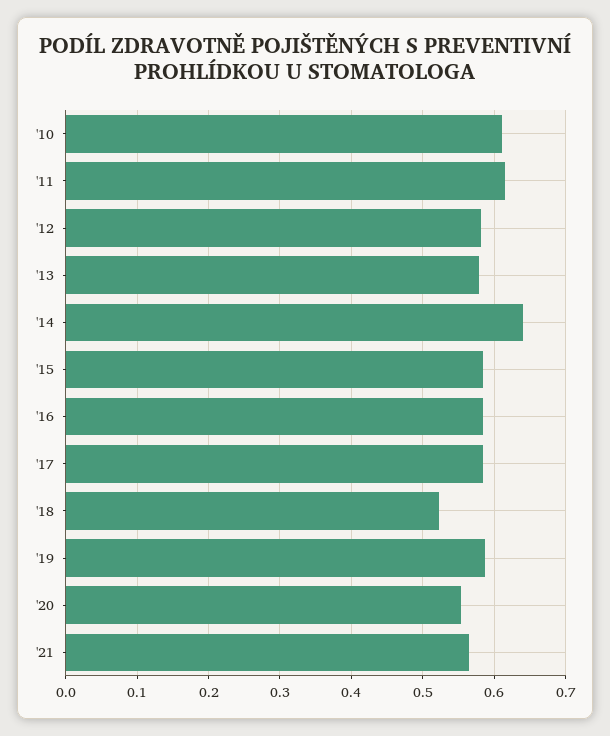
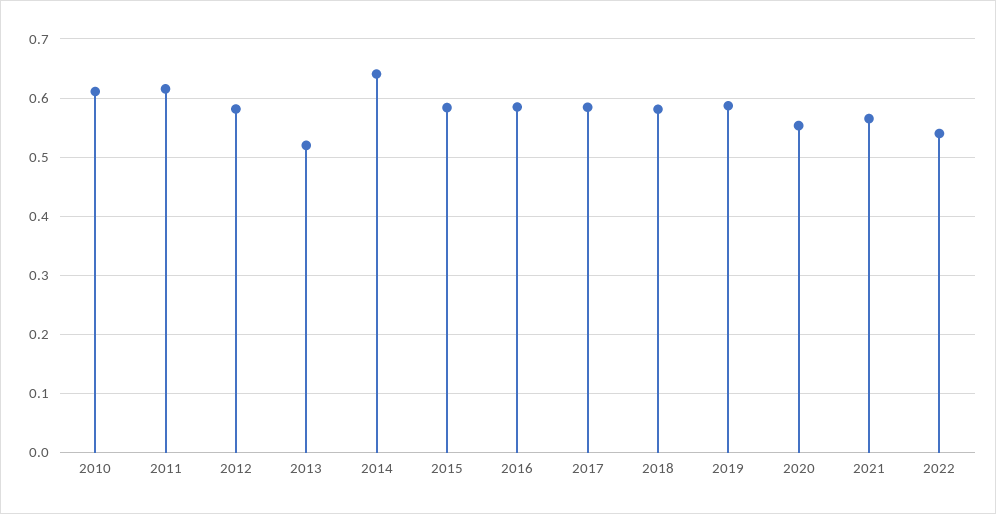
'13: 0.58 -> 0.52
'18: 0.52 -> 0.58
2022: none -> 0.54

